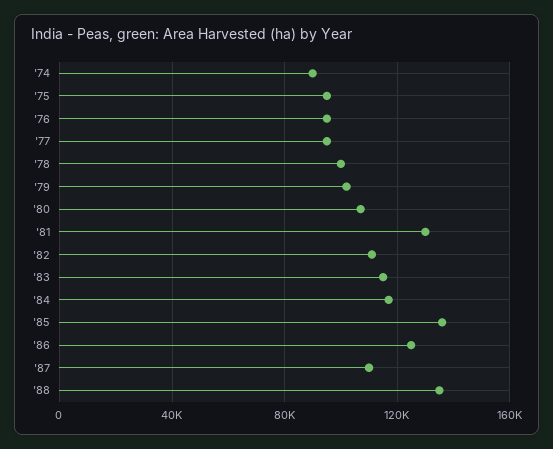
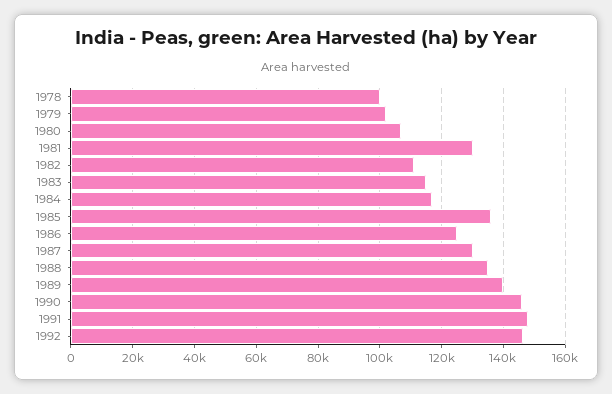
'74: 90000 -> none
'75: 95000 -> none
'76: 95000 -> none
'77: 95000 -> none
'87: 110000 -> 130000
1989: none -> 140000
1990: none -> 146000
1991: none -> 148000
1992: none -> 146000

